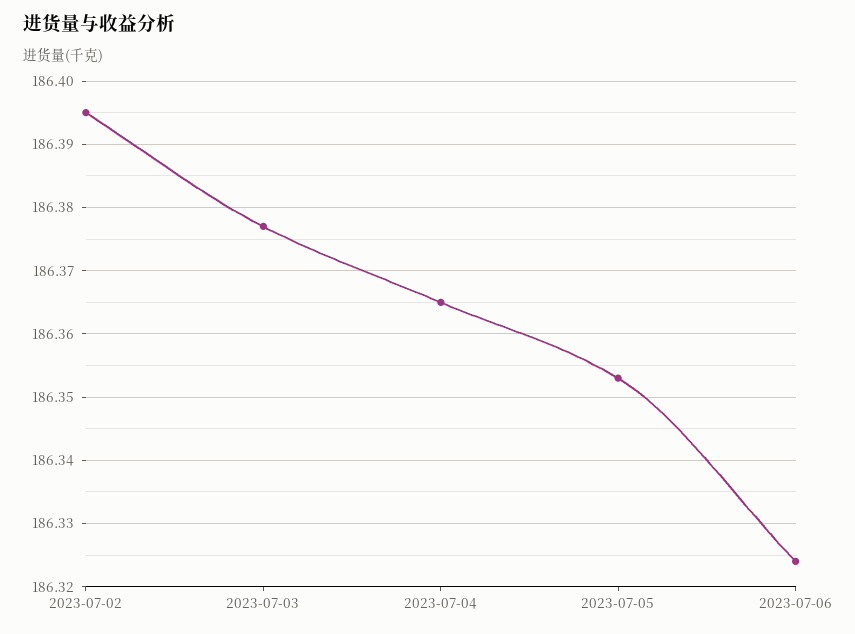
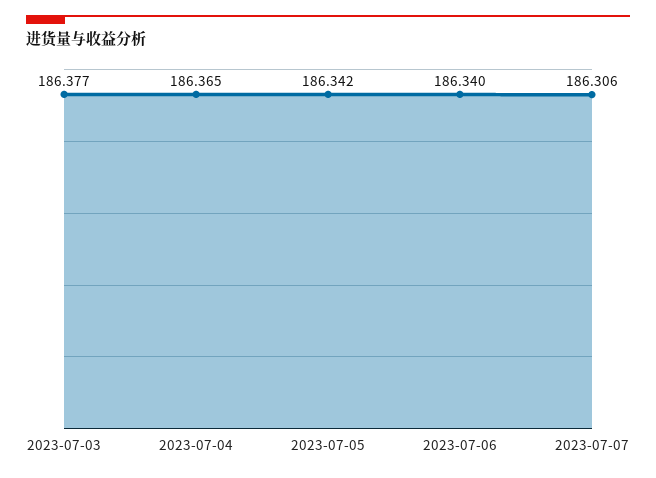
2023-07-02: 186.395 -> none
2023-07-05: 186.353 -> 186.342
2023-07-06: 186.324 -> 186.34
2023-07-07: none -> 186.306

